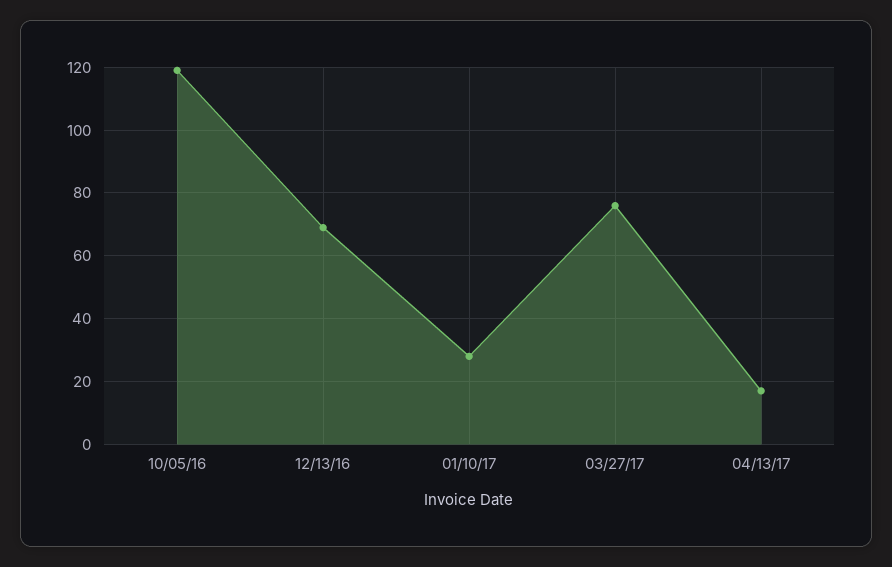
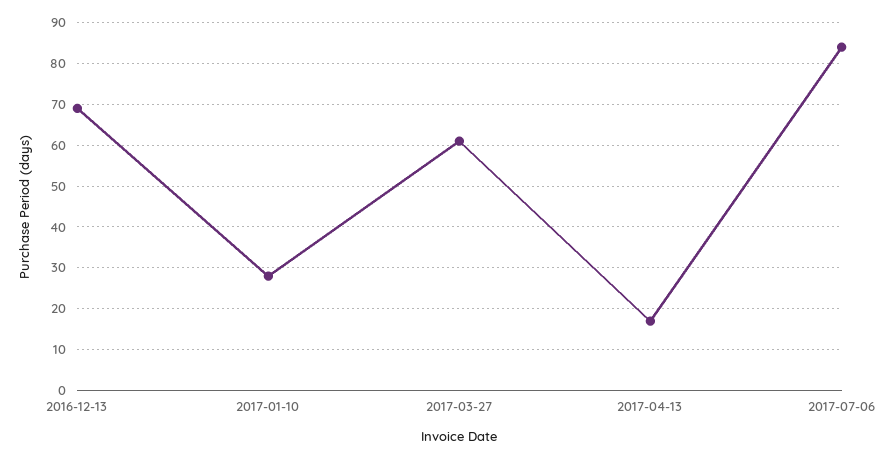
10/05/16: 120 -> none
03/27/17: 75 -> 60
2017-07-06: none -> 85

